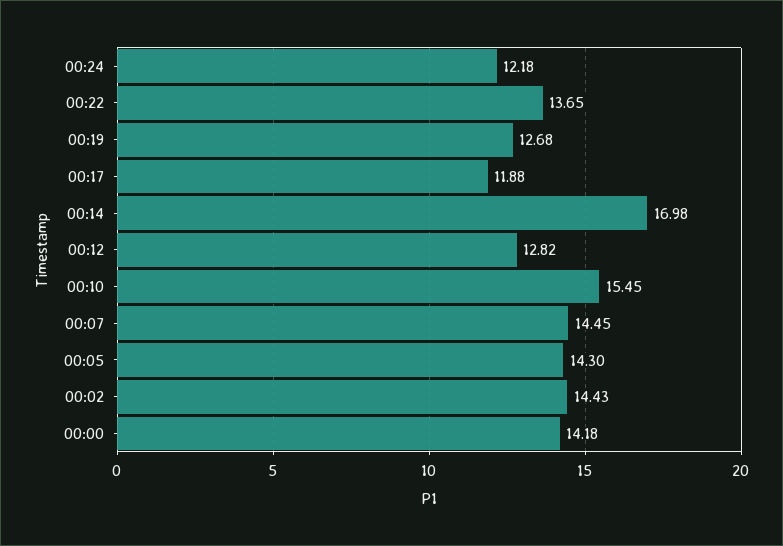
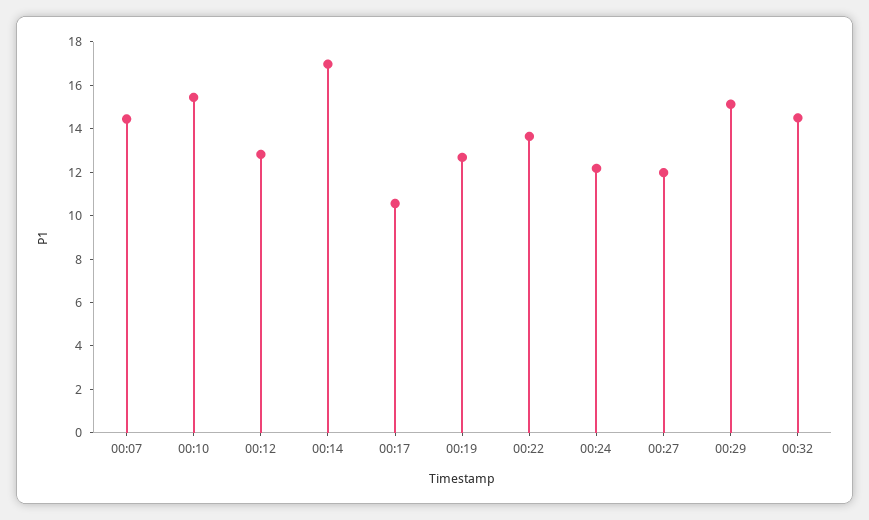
00:17: 11.88 -> 10.5
00:05: 14.3 -> none
00:02: 14.43 -> none
00:00: 14.18 -> none
00:27: none -> 12
00:29: none -> 15
00:32: none -> 14.5

